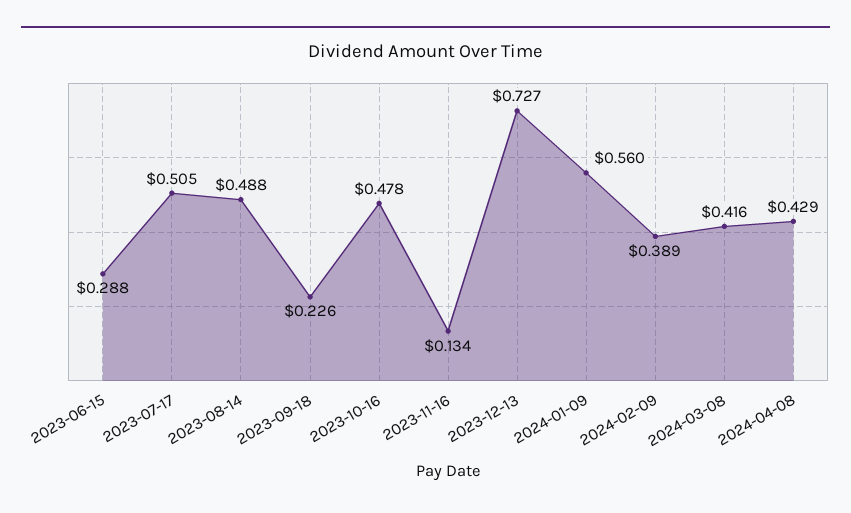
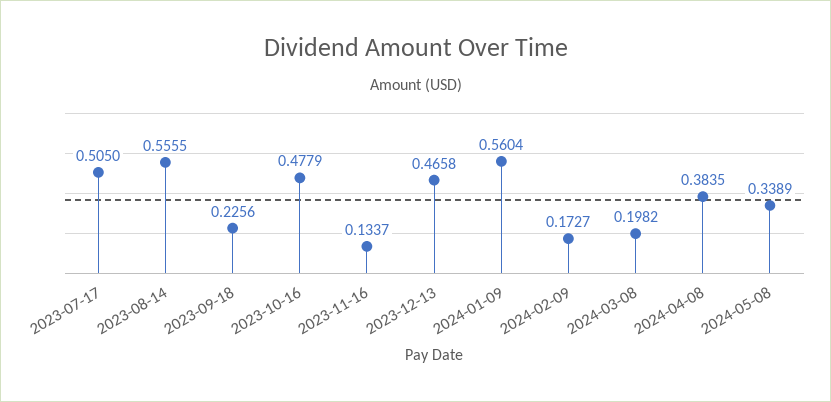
2023-06-15: 0.288 -> none
2023-08-14: 0.488 -> 0.5555
2023-12-13: 0.727 -> 0.4658
2024-02-09: 0.389 -> 0.1727
2024-03-08: 0.416 -> 0.1982
2024-04-08: 0.429 -> 0.3835
2024-05-08: none -> 0.3389

